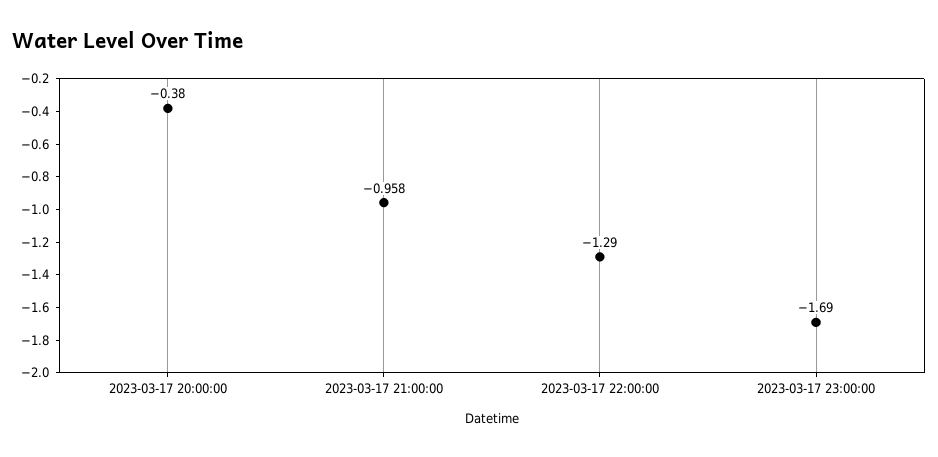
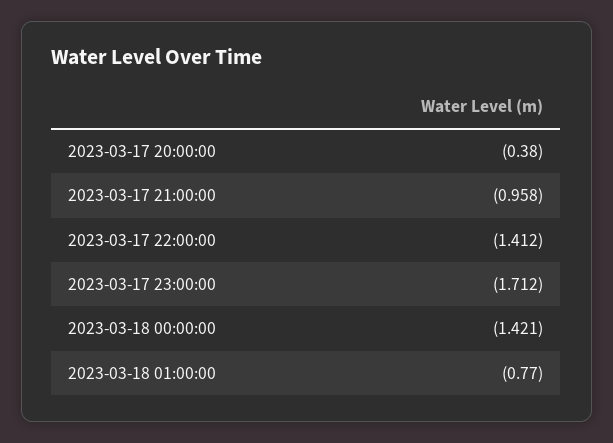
2023-03-17 22:00:00: -1.29 -> -1.412
2023-03-17 23:00:00: -1.69 -> -1.712
2023-03-18 00:00:00: none -> -1.421
2023-03-18 01:00:00: none -> -0.77

